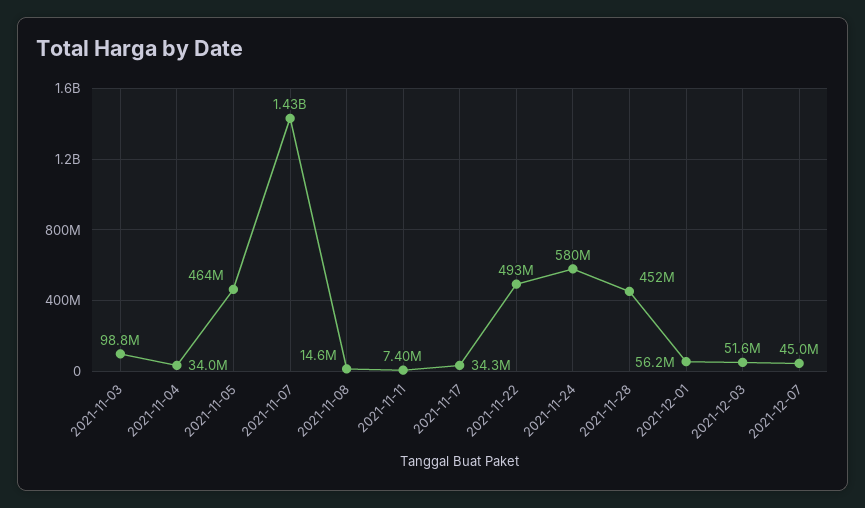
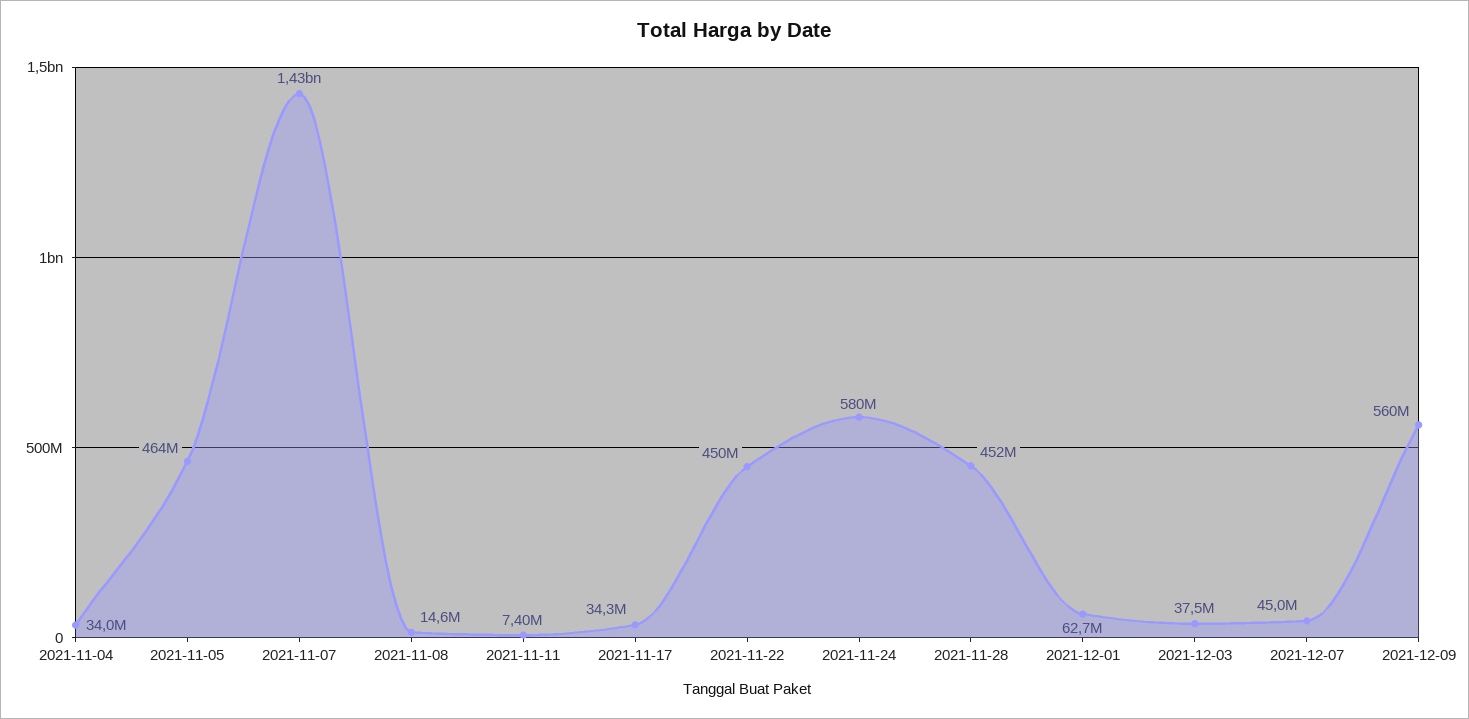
2021-11-03: 98800000 -> none
2021-11-22: 493000000 -> 450000000
2021-12-01: 56200000 -> 62700000
2021-12-03: 51600000 -> 37500000
2021-12-09: none -> 560000000

